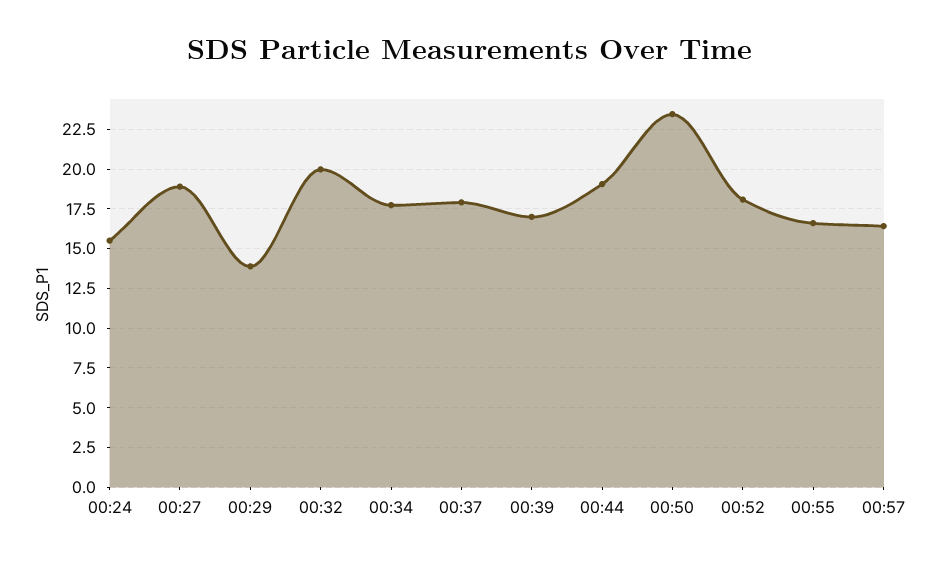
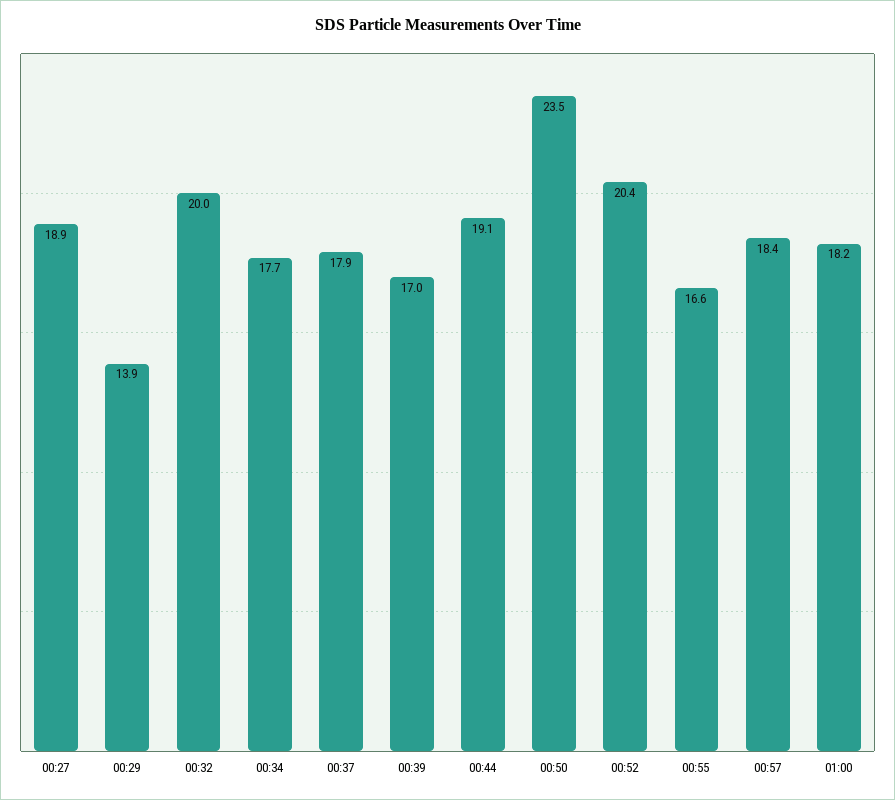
00:24: 15.5 -> none
00:52: 18 -> 20.4
00:57: 16.5 -> 18.4
01:00: none -> 18.2

